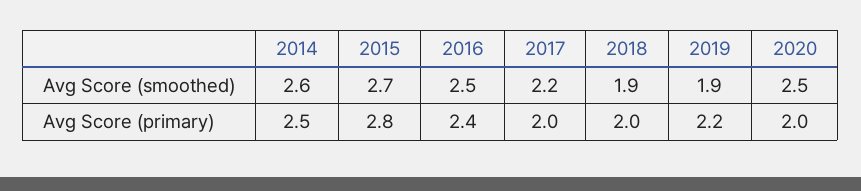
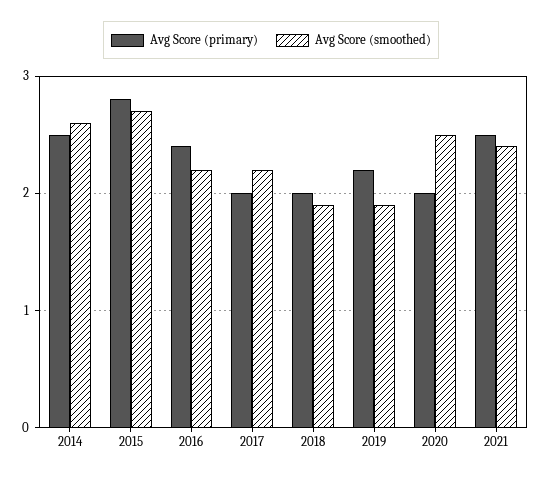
Avg Score (smoothed), 2016: 2.5 -> 2.2
Avg Score (primary), 2021: none -> 2.5
Avg Score (smoothed), 2021: none -> 2.4

